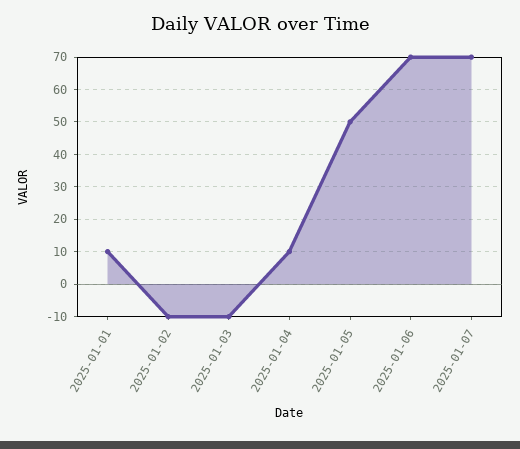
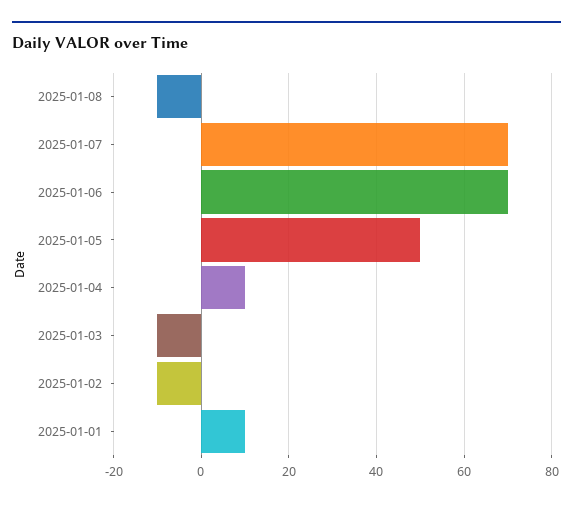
2025-01-08: none -> -10

